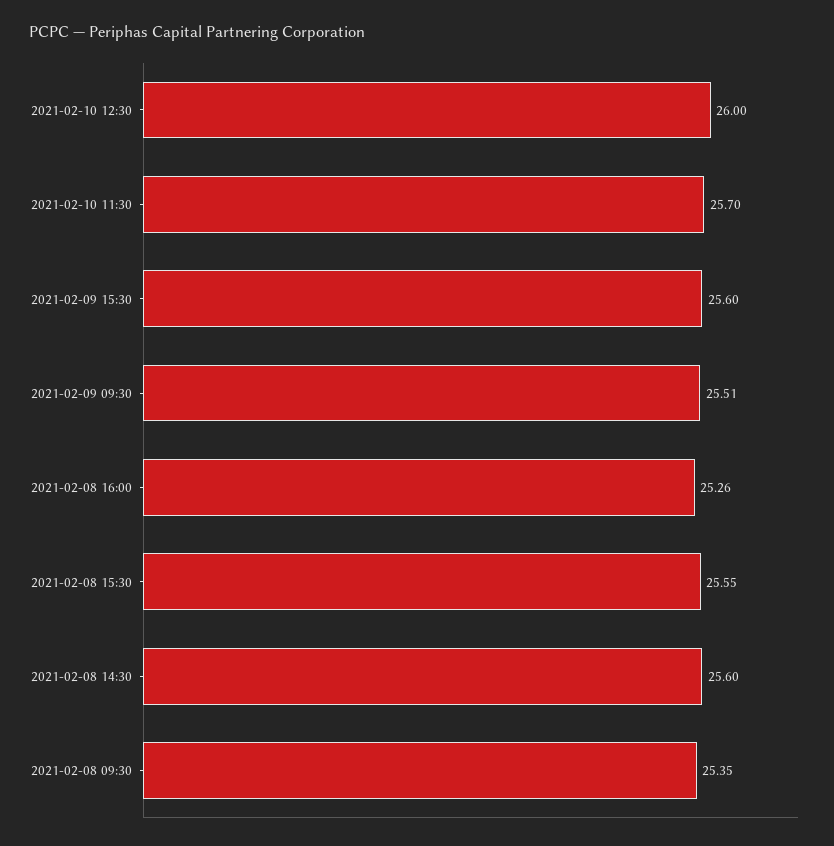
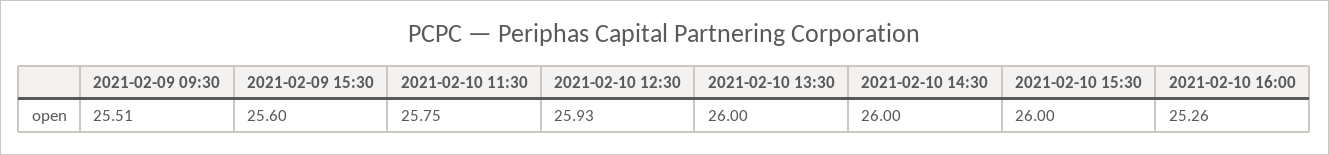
2021-02-10 12:30: 26 -> 25.93
2021-02-10 11:30: 25.7 -> 25.75
2021-02-08 16:00: 25.26 -> none
2021-02-08 15:30: 25.55 -> none
2021-02-08 14:30: 25.6 -> none
2021-02-08 09:30: 25.35 -> none
2021-02-10 13:30: none -> 26
2021-02-10 14:30: none -> 26
2021-02-10 15:30: none -> 26
2021-02-10 16:00: none -> 25.26

